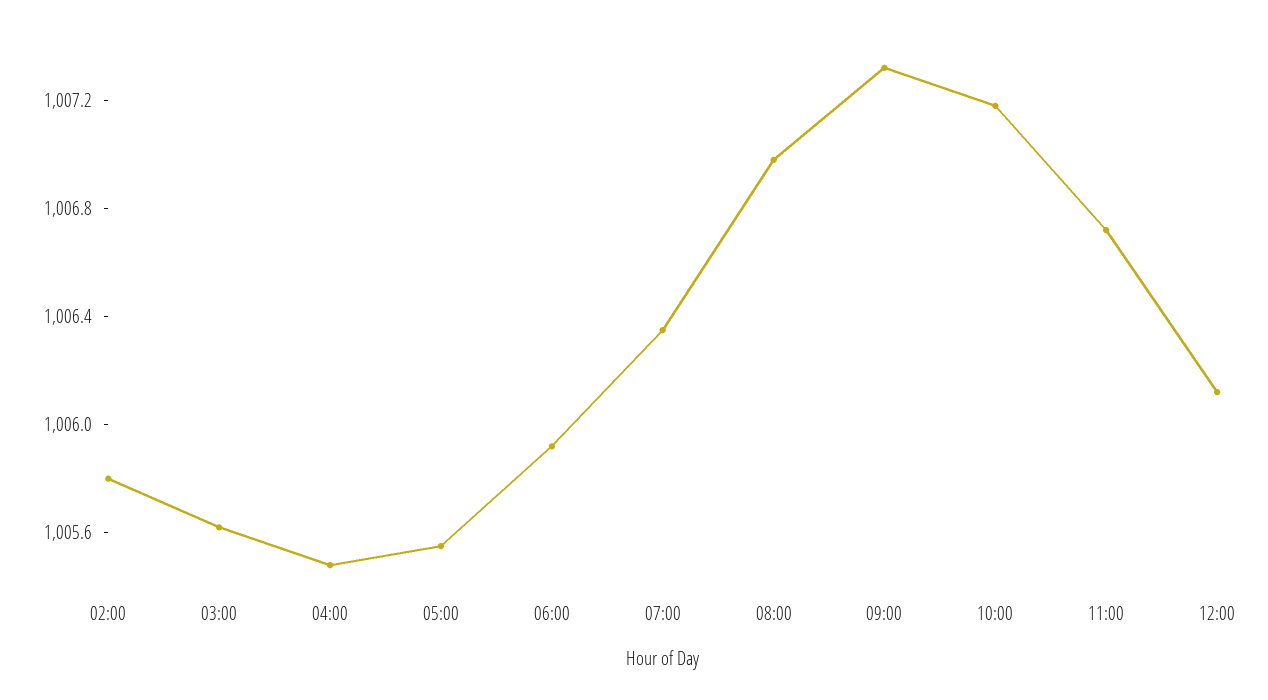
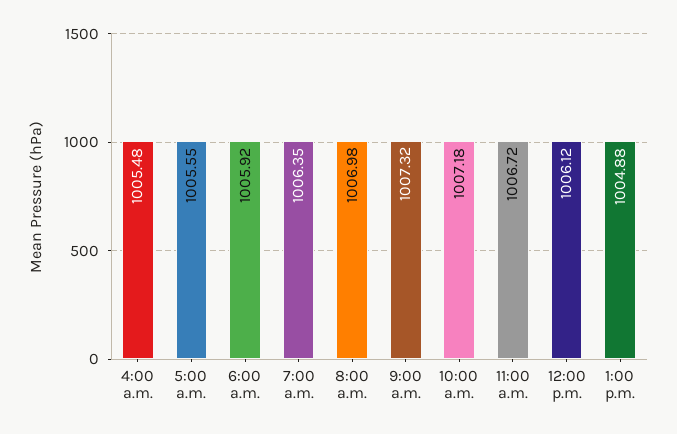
02:00: 1005.8 -> none
03:00: 1005.6 -> none
1:00 p.m.: none -> 1004.88

